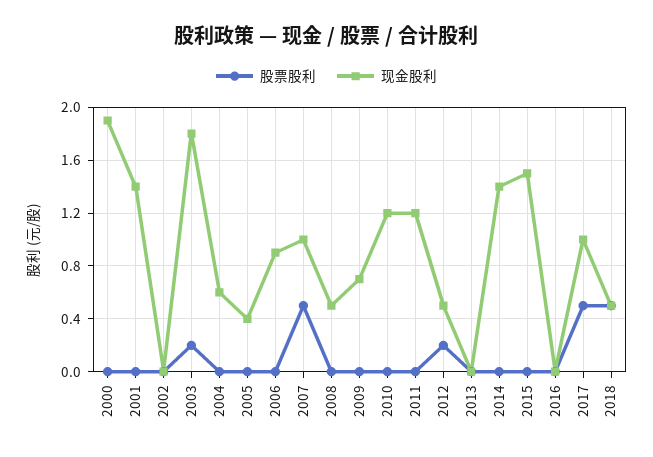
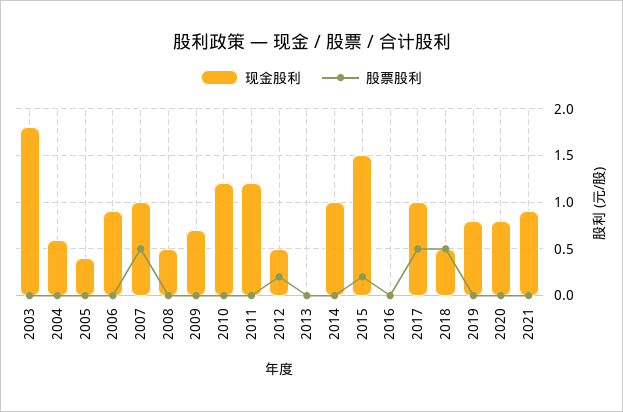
股票股利, 2000: 0 -> none
现金股利, 2000: 1.9 -> none
股票股利, 2001: 0 -> none
现金股利, 2001: 1.4 -> none
股票股利, 2002: 0 -> none
现金股利, 2002: 0 -> none
股票股利, 2003: 0.2 -> 0
现金股利, 2014: 1.4 -> 1
股票股利, 2015: 0 -> 0.2
现金股利, 2019: none -> 0.8
股票股利, 2019: none -> 0
现金股利, 2020: none -> 0.8
股票股利, 2020: none -> 0
现金股利, 2021: none -> 0.9
股票股利, 2021: none -> 0

